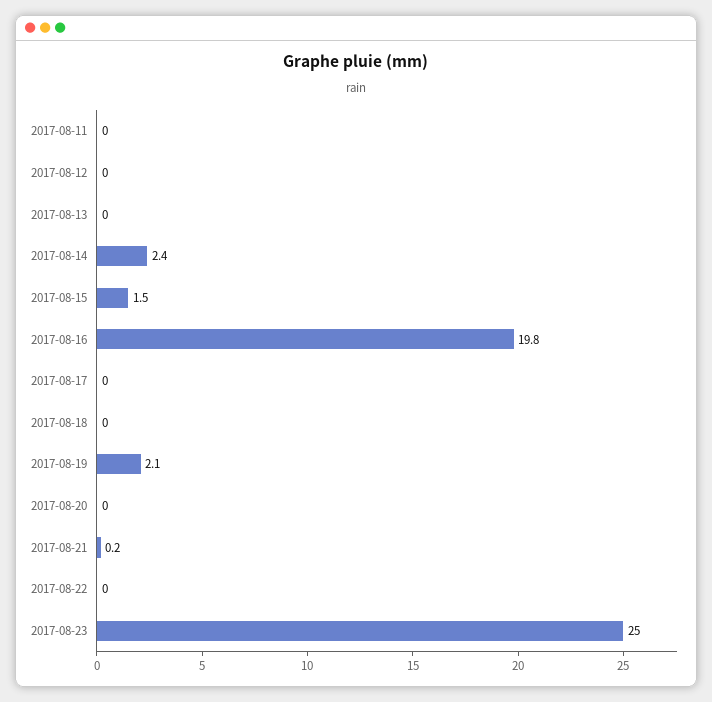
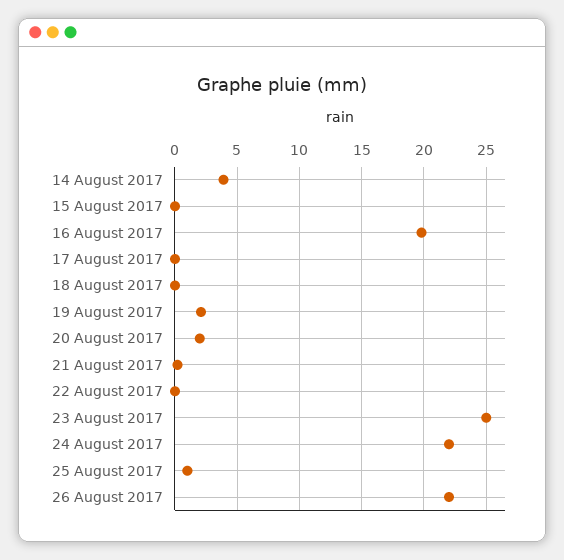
2017-08-11: 0 -> none
2017-08-12: 0 -> none
2017-08-13: 0 -> none
2017-08-14: 2.4 -> 4
2017-08-15: 1.5 -> 0
2017-08-20: 0 -> 2
24 August 2017: none -> 22
25 August 2017: none -> 1
26 August 2017: none -> 22

